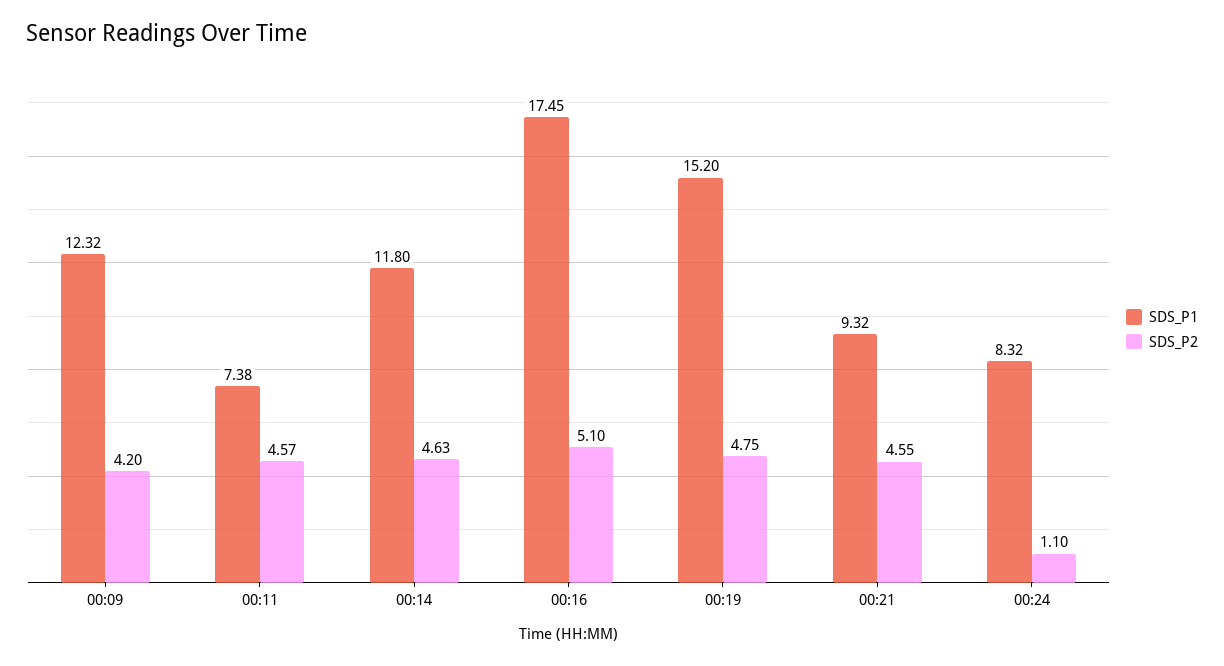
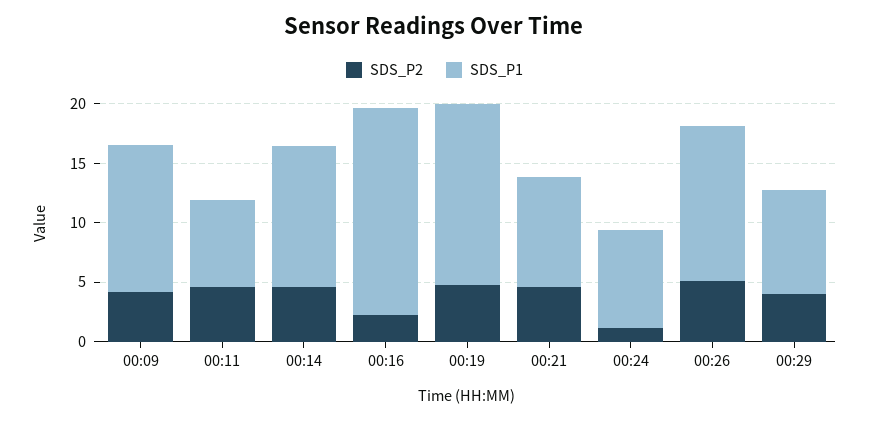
SDS_P2, 00:16: 5.1 -> 2
SDS_P2, 00:26: none -> 5
SDS_P1, 00:26: none -> 13
SDS_P2, 00:29: none -> 4
SDS_P1, 00:29: none -> 9

